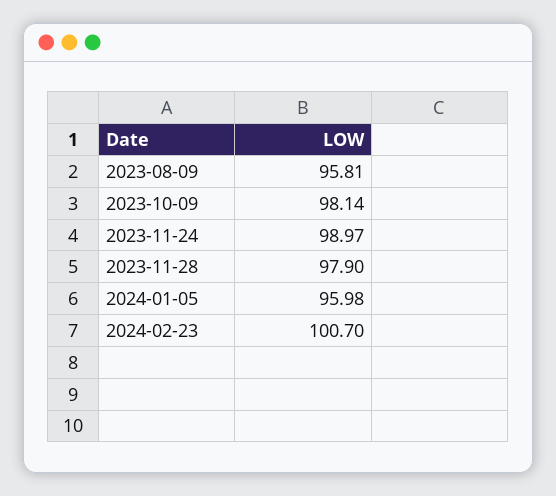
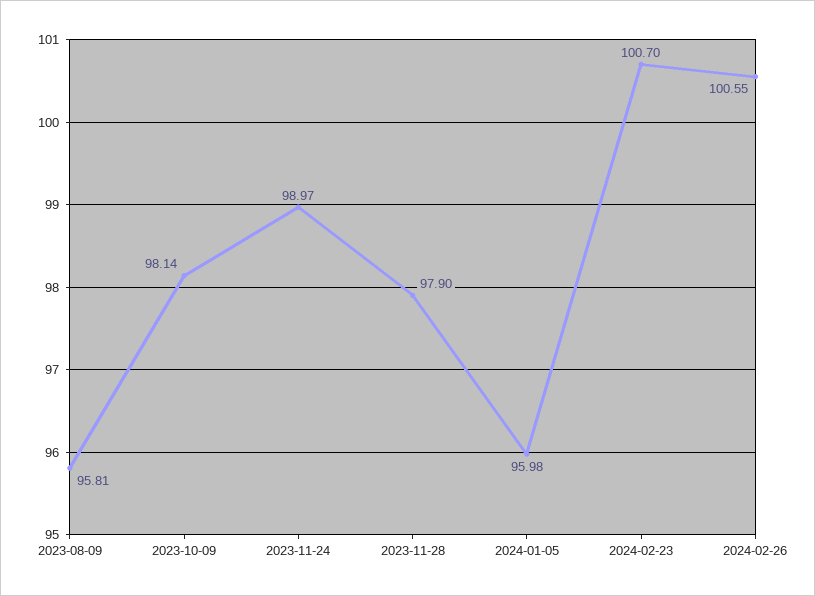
2024-02-26: none -> 100.55

